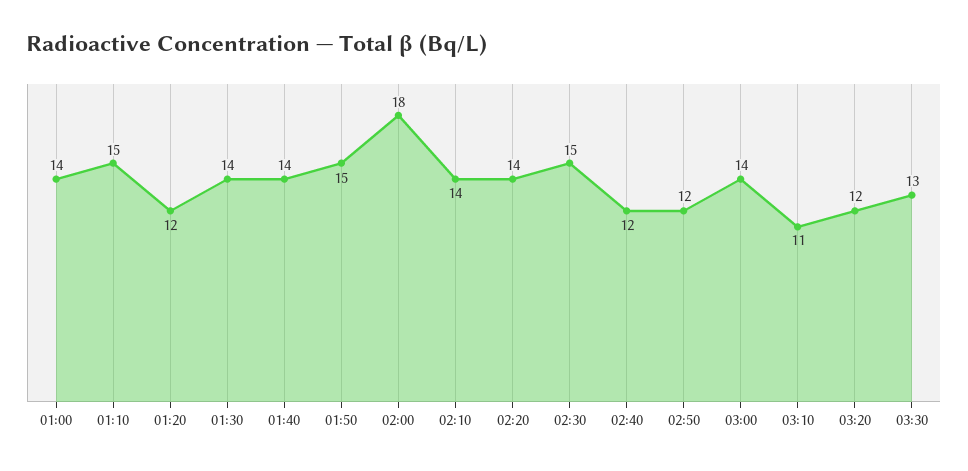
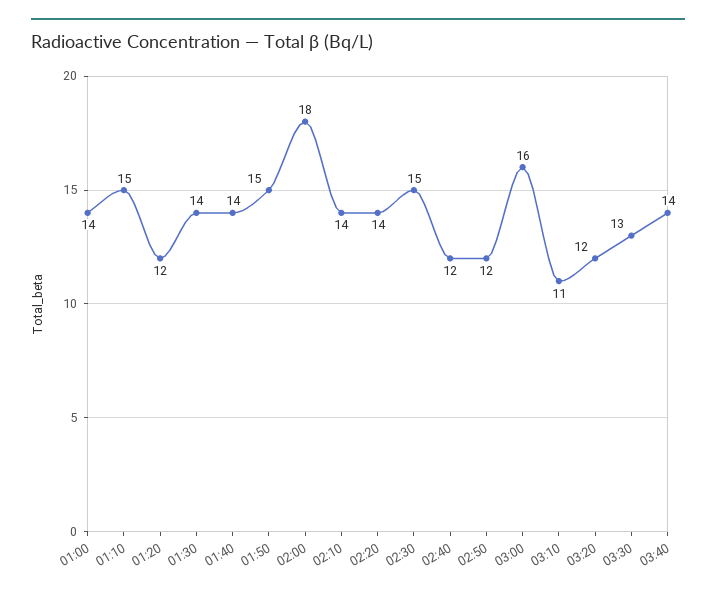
03:00: 14 -> 16
03:40: none -> 14

